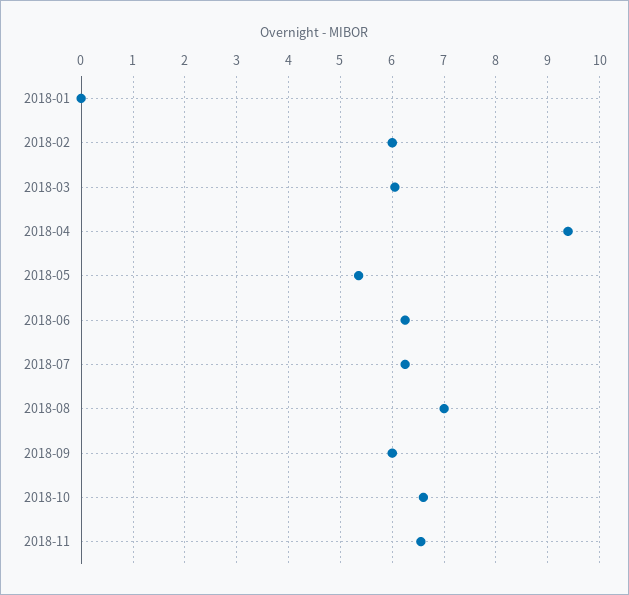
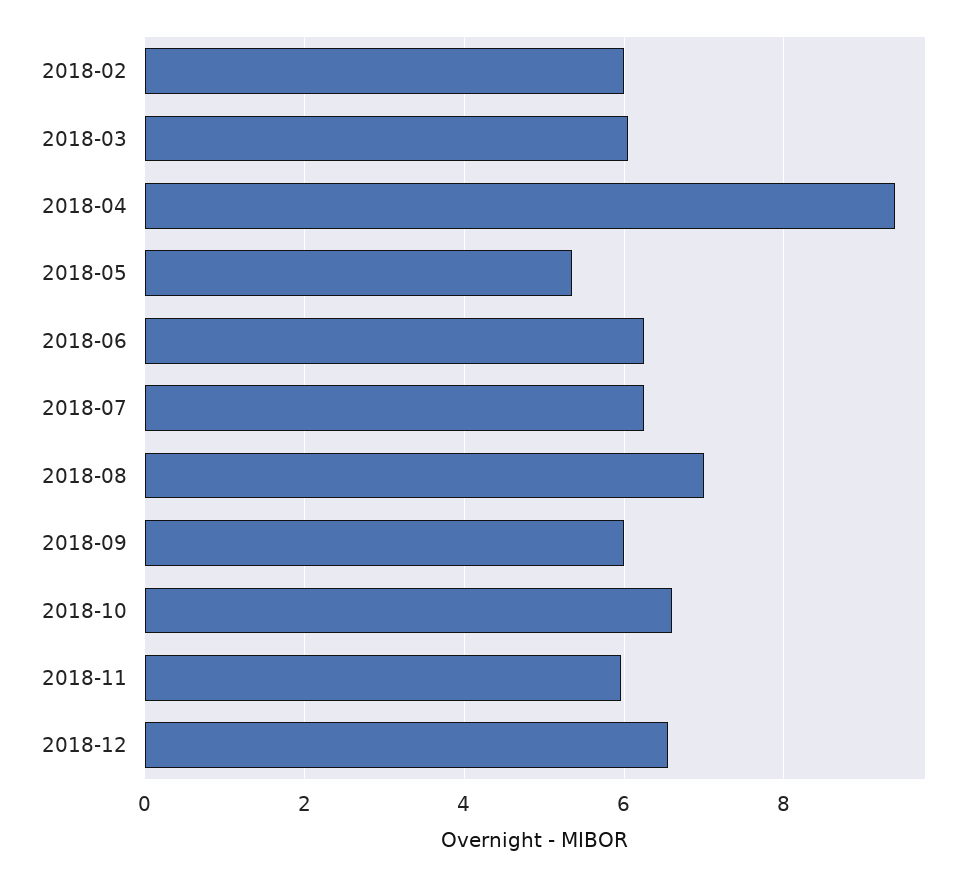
2018-01: 0 -> none
2018-11: 6.6 -> 6
2018-12: none -> 6.6

